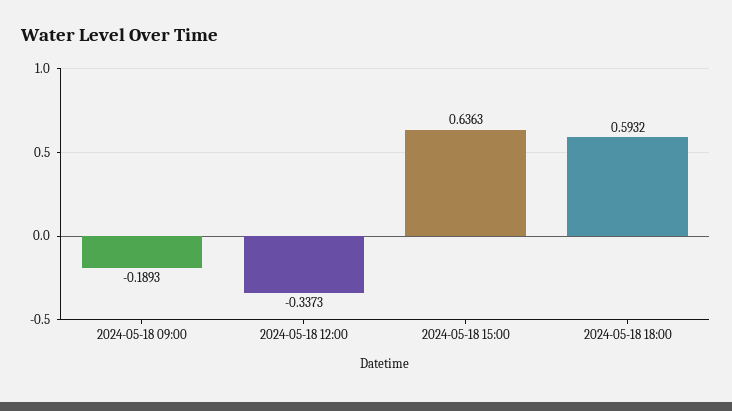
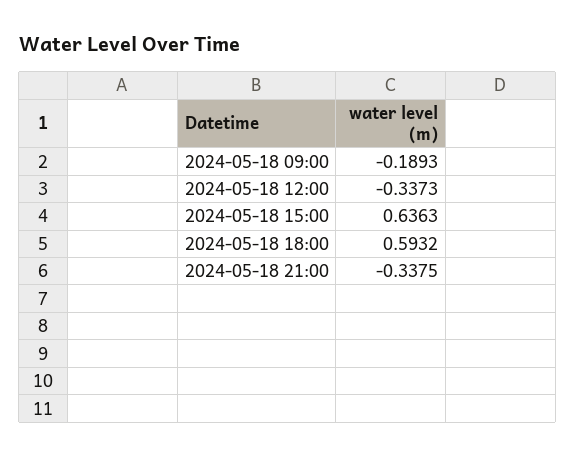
2024-05-18 21:00: none -> -0.3375

